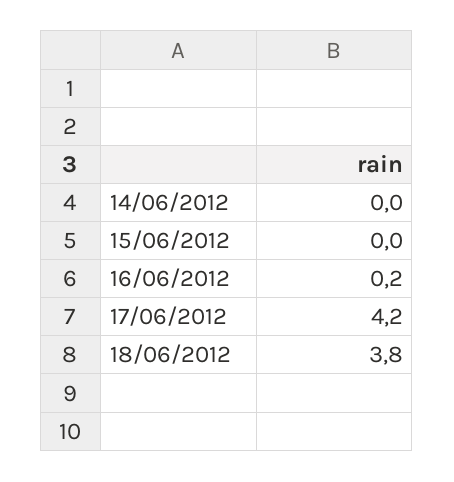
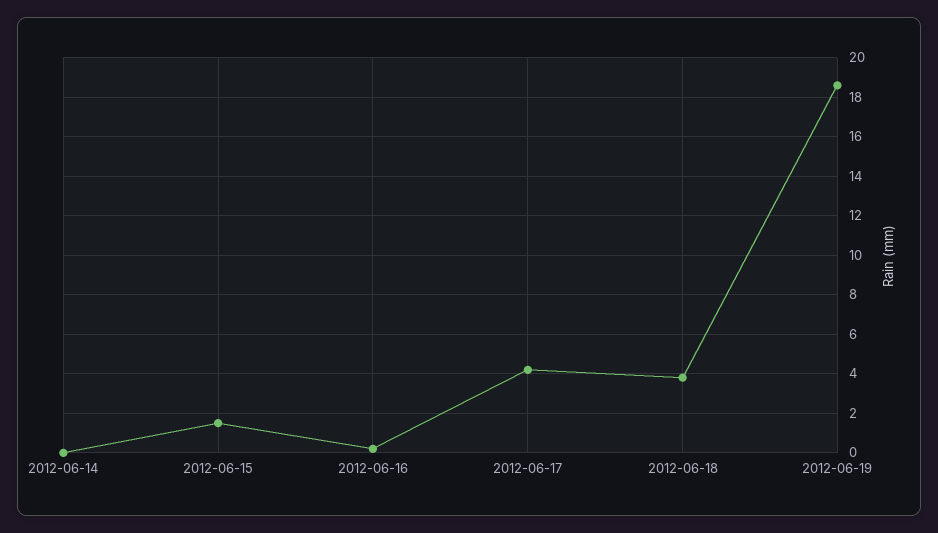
15/06/2012: 0 -> 1.5
2012-06-19: none -> 18.5

